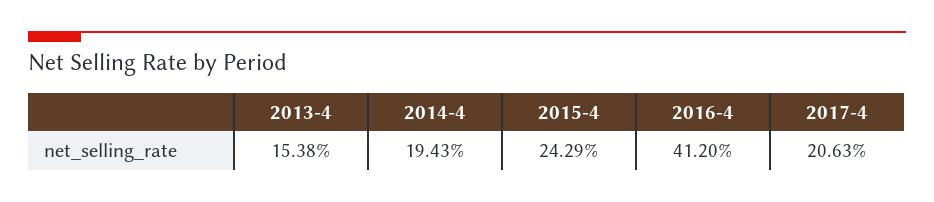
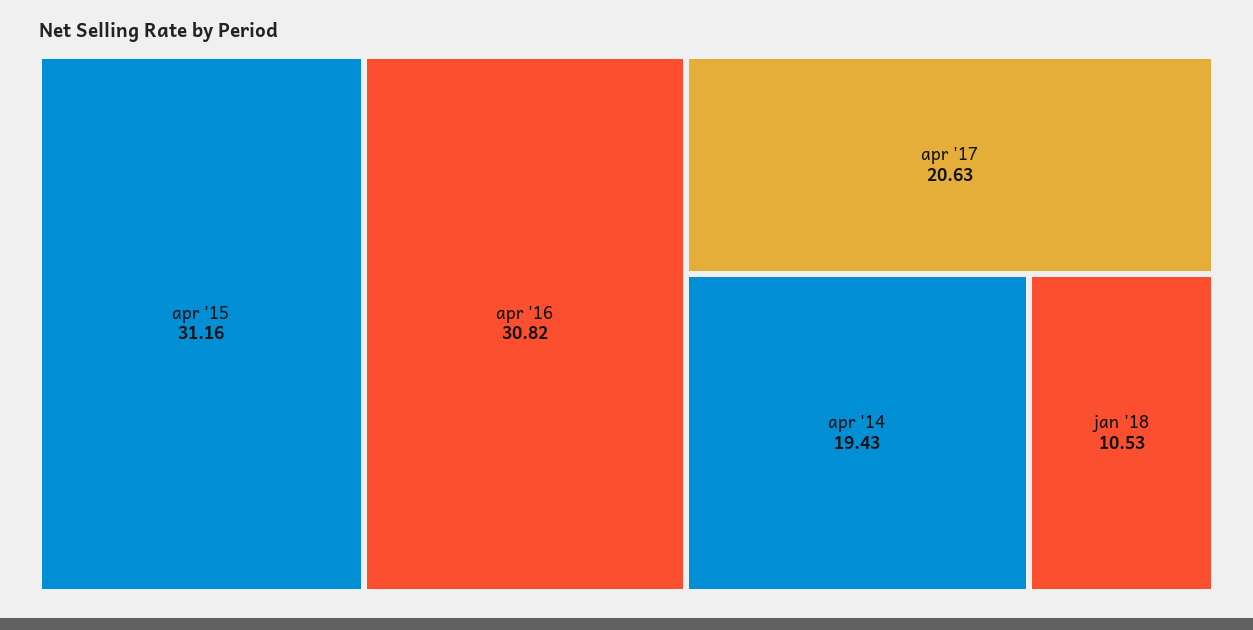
2013-4: 15.38 -> none
2015-4: 24.29 -> 31.16
2016-4: 41.2 -> 30.82
jan '18: none -> 10.53

